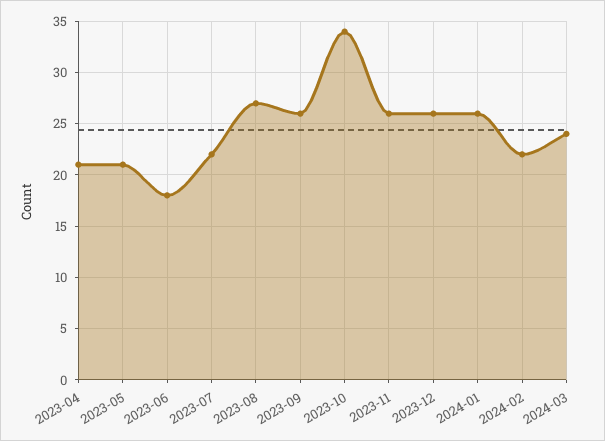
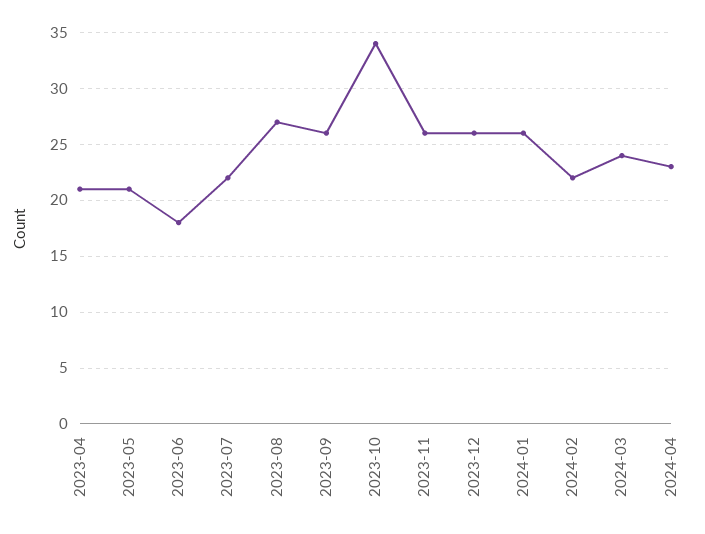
2024-04: none -> 23

